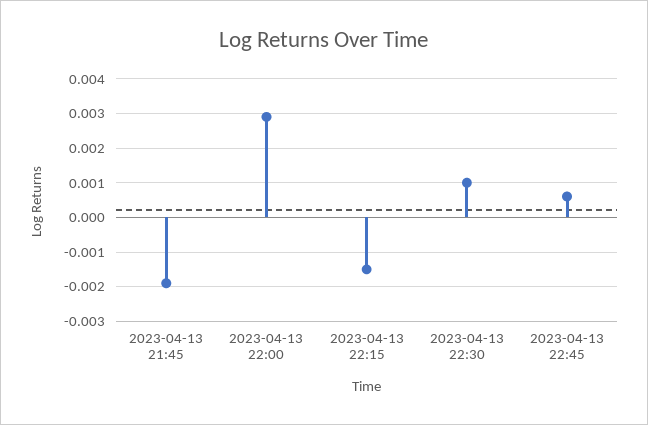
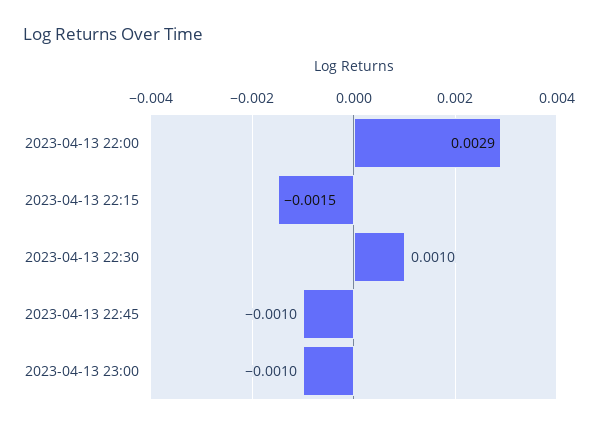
2023-04-13 21:45: -0.002 -> none
2023-04-13 22:45: 0.0005 -> -0.001
2023-04-13 23:00: none -> -0.001

